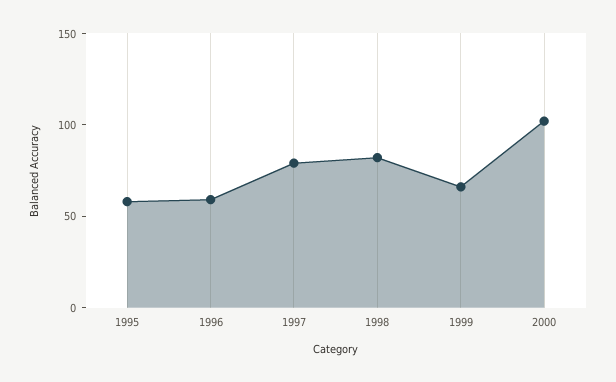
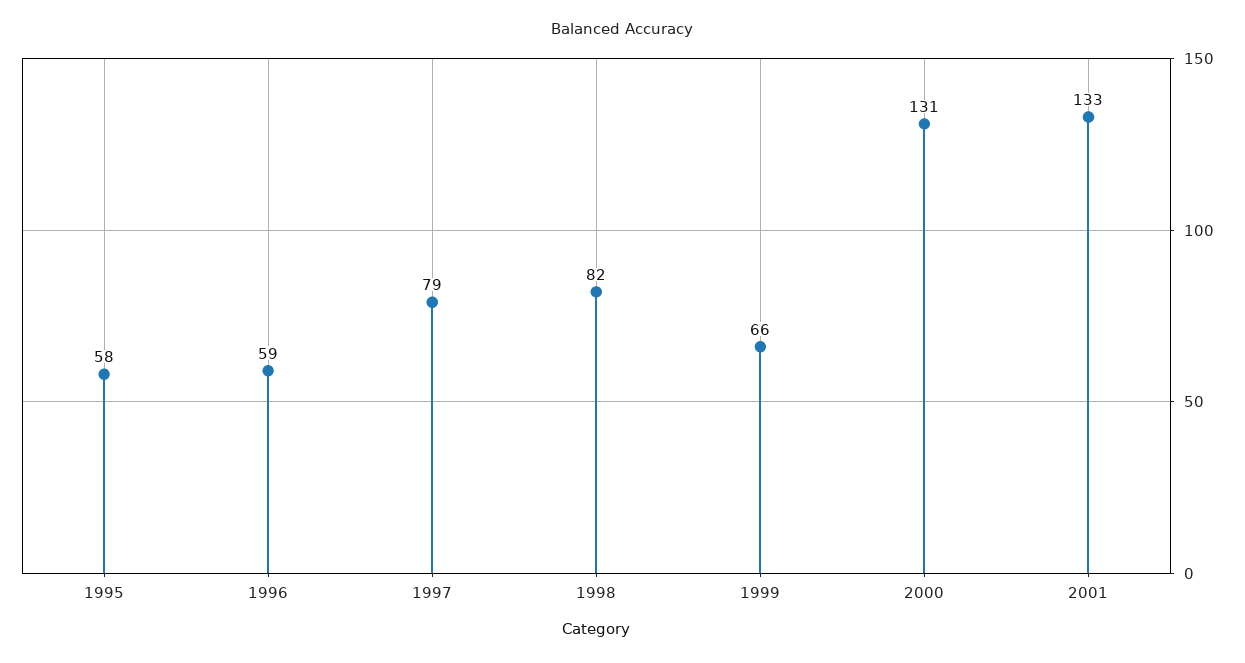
2000: 100 -> 131
2001: none -> 133

